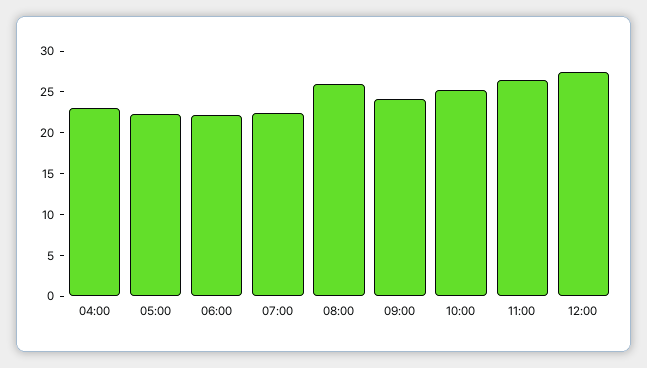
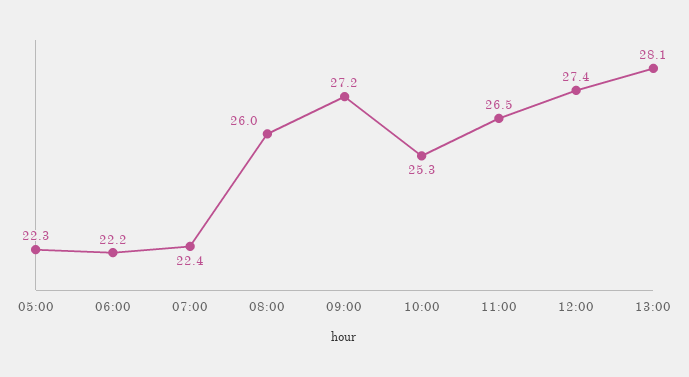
04:00: 23 -> none
09:00: 24 -> 27.2
13:00: none -> 28.1

